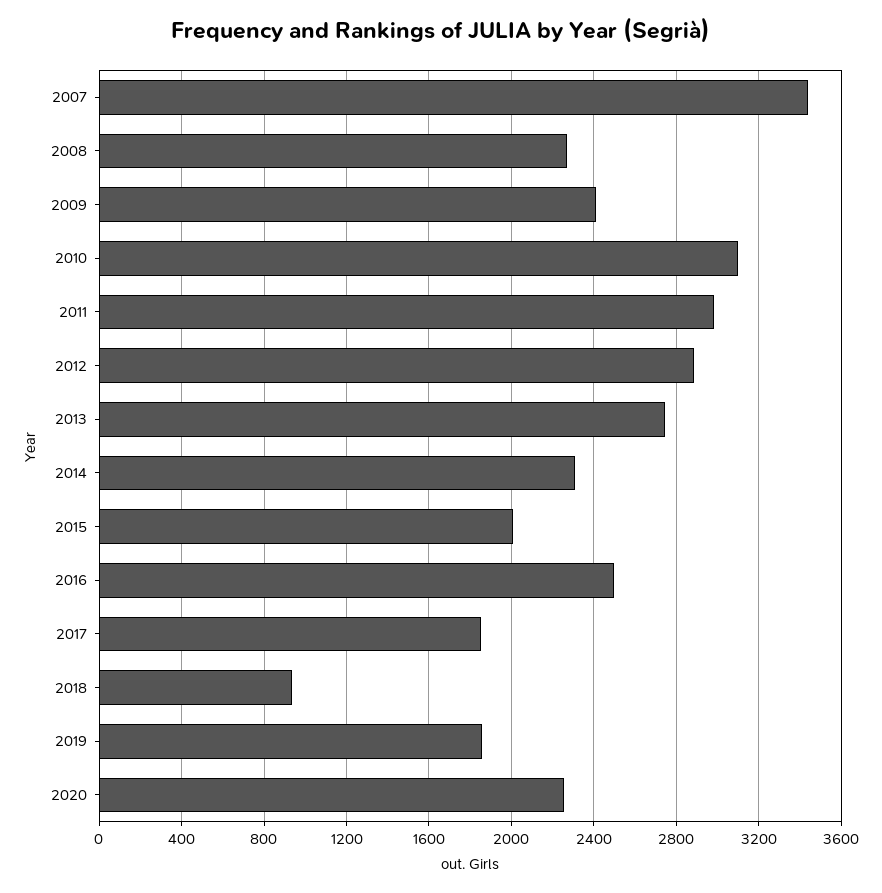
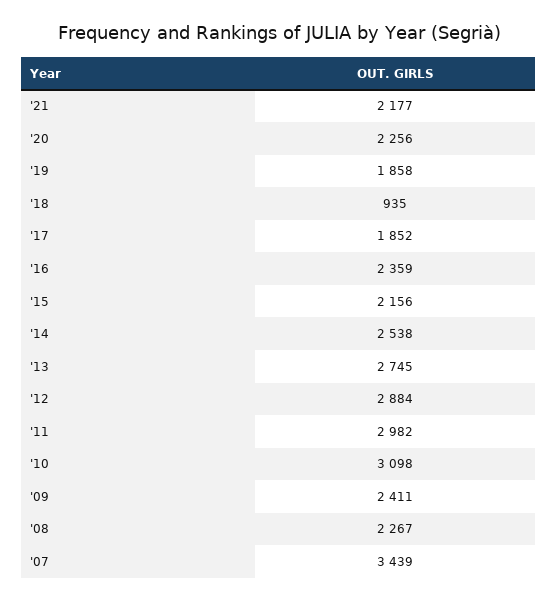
2014: 2300 -> 2538
2015: 2000 -> 2156
2016: 2500 -> 2359
'21: none -> 2177

